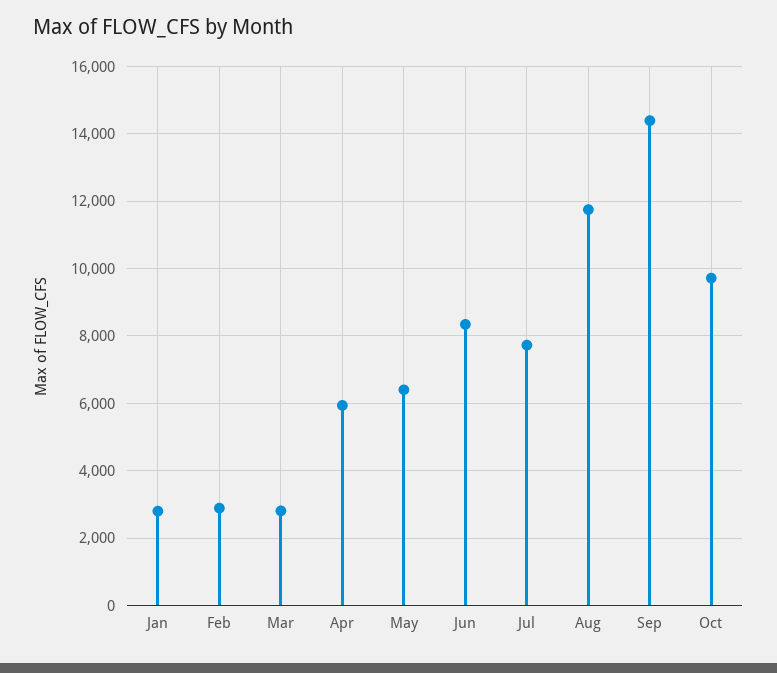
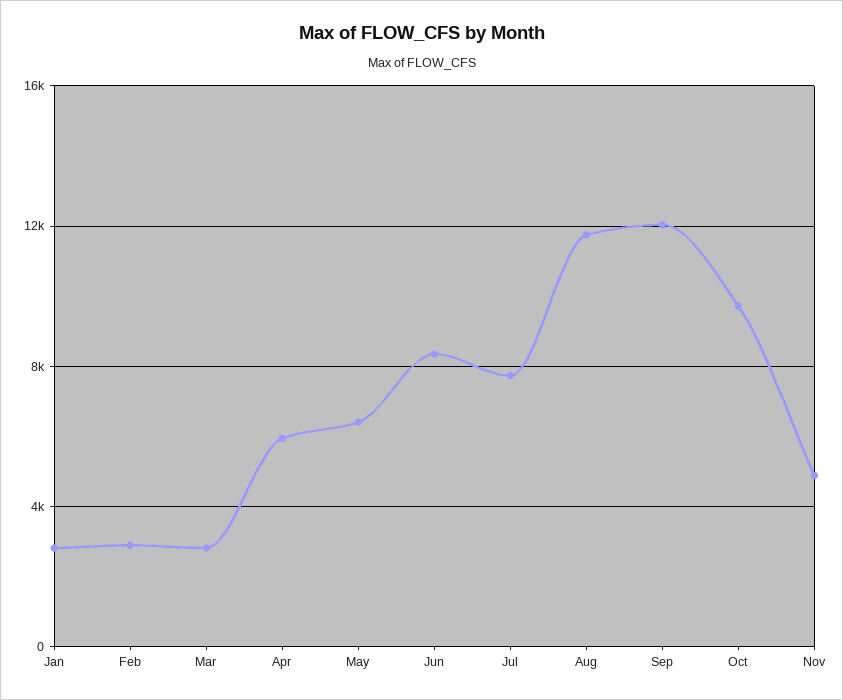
Sep: 14400 -> 12000
Nov: none -> 5000

